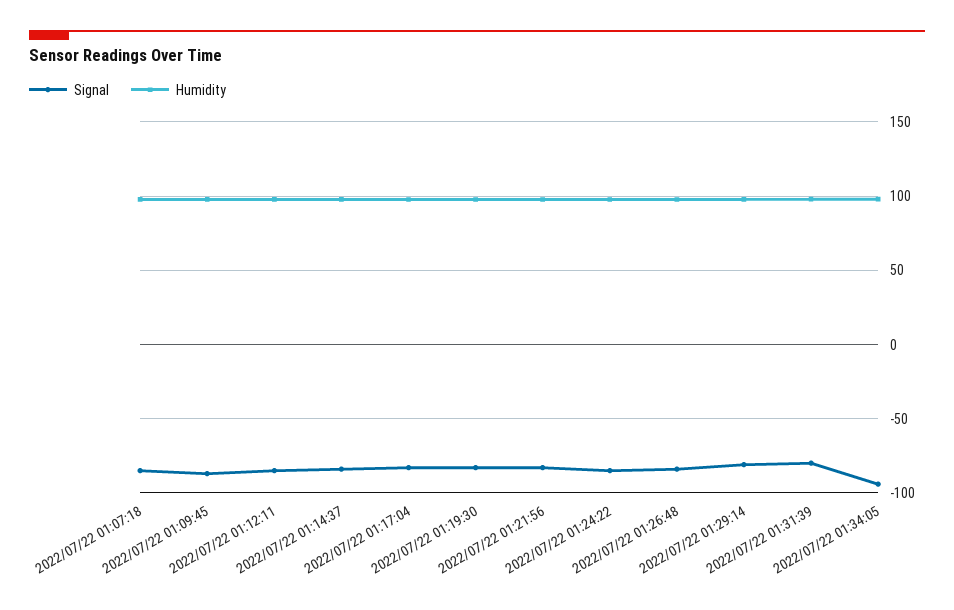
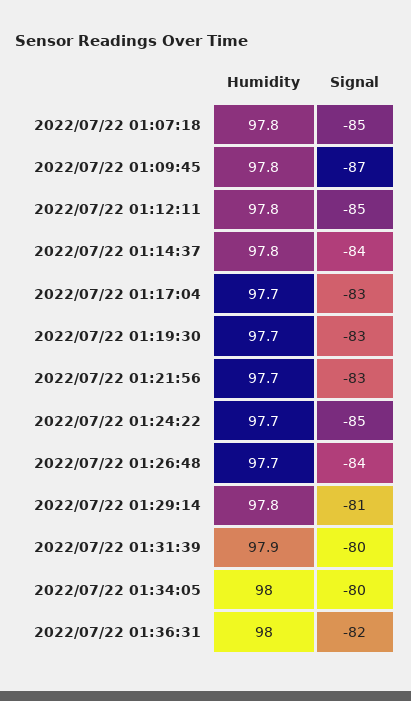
Signal, 2022/07/22 01:34:05: -95 -> -80
Humidity, 2022/07/22 01:36:31: none -> 98
Signal, 2022/07/22 01:36:31: none -> -82

